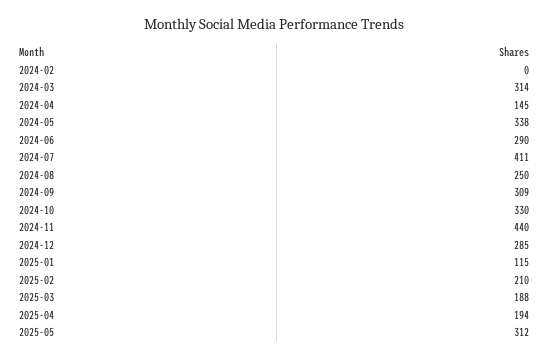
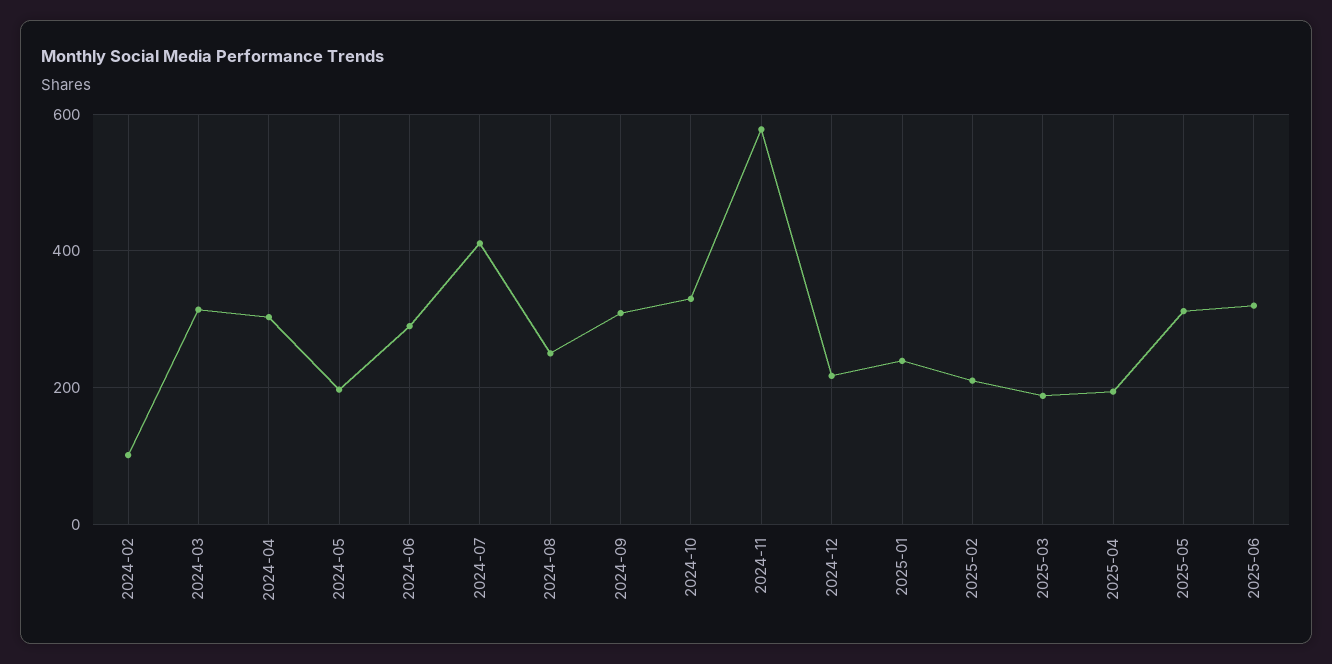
2024-02: 0 -> 100
2024-04: 145 -> 300
2024-05: 338 -> 200
2024-11: 440 -> 580
2024-12: 285 -> 220
2025-01: 115 -> 240
2025-06: none -> 320

